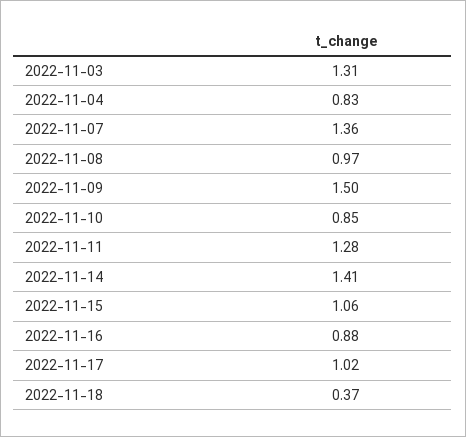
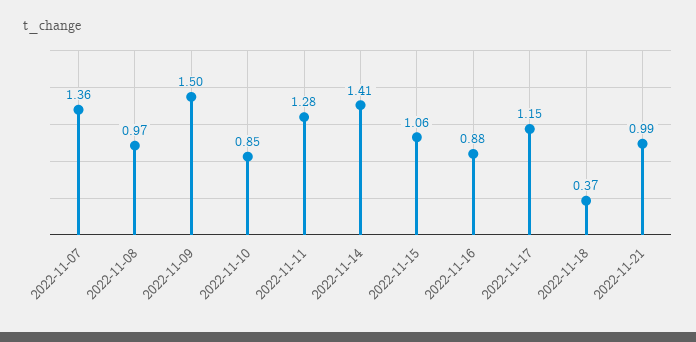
2022-11-03: 1.31 -> none
2022-11-04: 0.83 -> none
2022-11-17: 1.02 -> 1.15
2022-11-21: none -> 0.99

